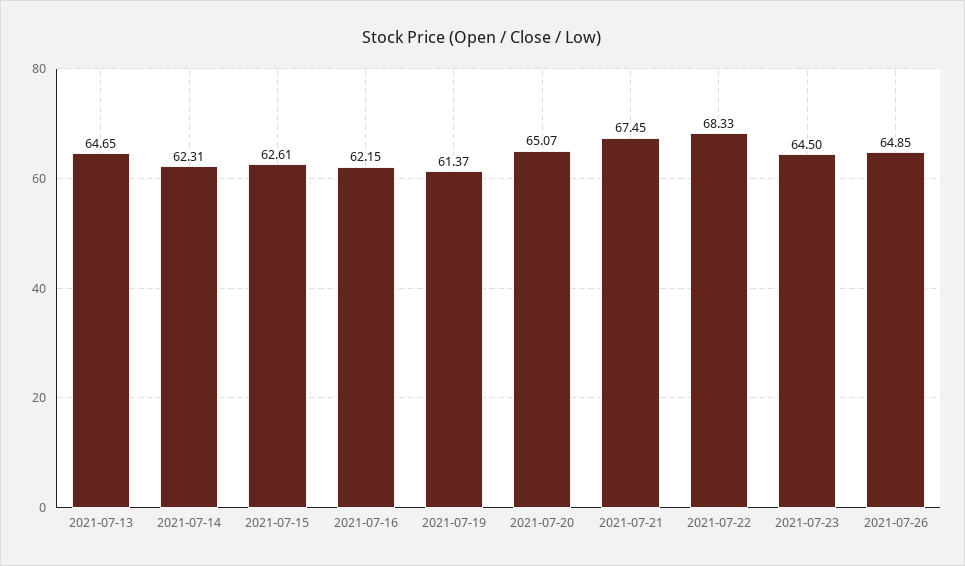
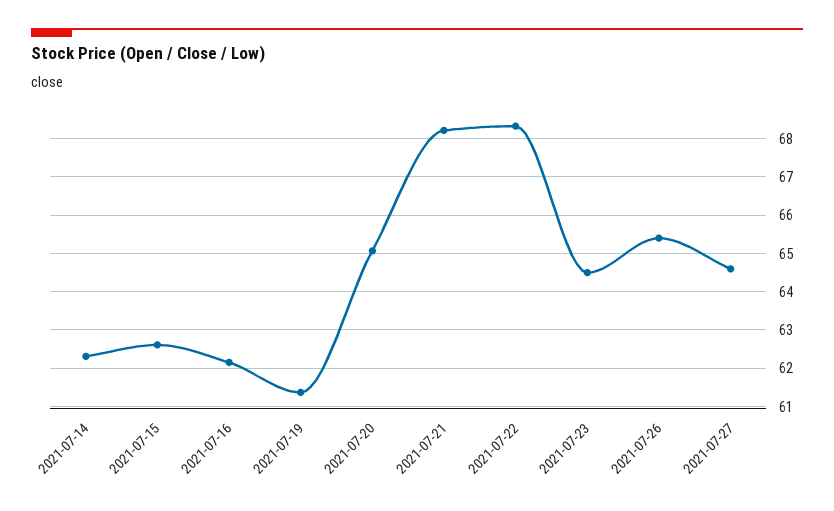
2021-07-13: 64.65 -> none
2021-07-21: 67.45 -> 68.2
2021-07-26: 64.85 -> 65.4
2021-07-27: none -> 64.6

